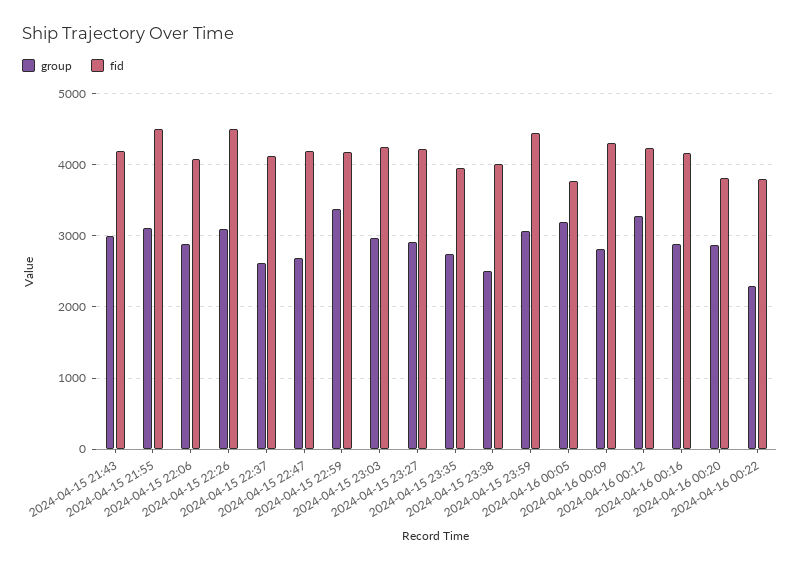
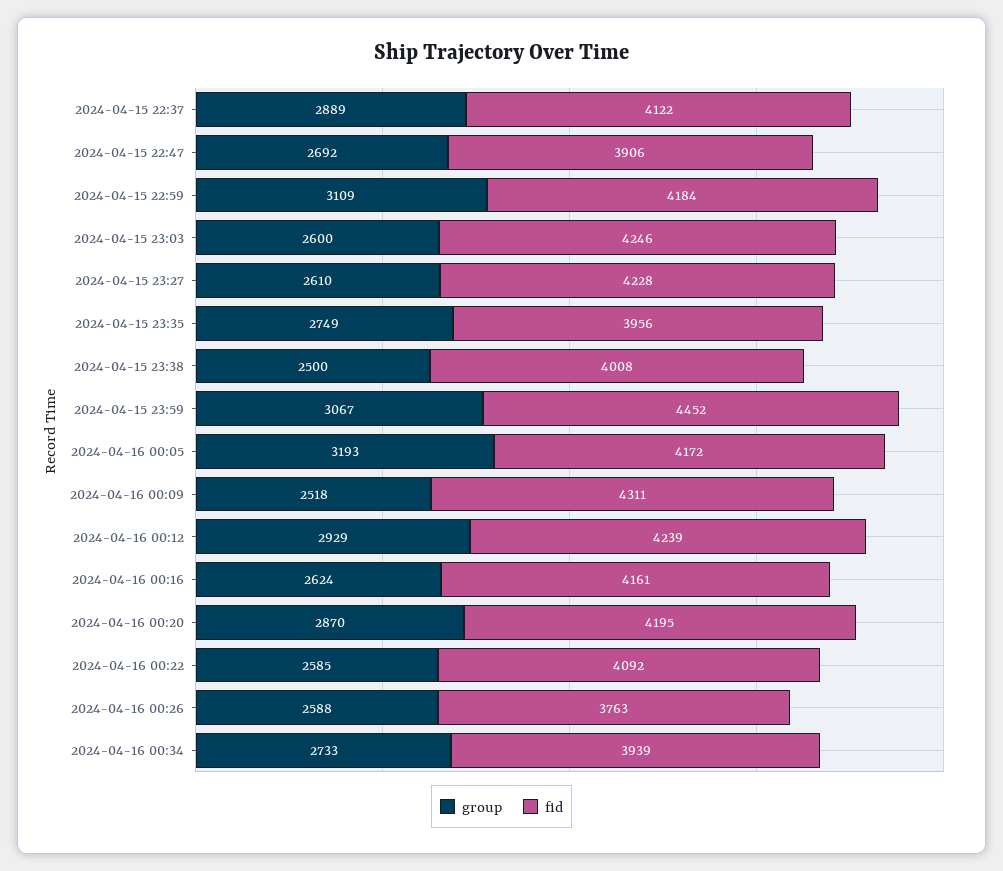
group, 2024-04-15 21:43: 3000 -> none
fid, 2024-04-15 21:43: 4200 -> none
group, 2024-04-15 21:55: 3100 -> none
fid, 2024-04-15 21:55: 4500 -> none
group, 2024-04-15 22:06: 2900 -> none
fid, 2024-04-15 22:06: 4100 -> none
group, 2024-04-15 22:26: 3100 -> none
fid, 2024-04-15 22:26: 4500 -> none
group, 2024-04-15 22:37: 2600 -> 2889
fid, 2024-04-15 22:47: 4200 -> 3906
group, 2024-04-15 22:59: 3400 -> 3109
group, 2024-04-15 23:03: 3000 -> 2600
group, 2024-04-15 23:27: 2900 -> 2610
fid, 2024-04-16 00:05: 3800 -> 4172
group, 2024-04-16 00:09: 2800 -> 2518
group, 2024-04-16 00:12: 3300 -> 2929
group, 2024-04-16 00:16: 2900 -> 2624
fid, 2024-04-16 00:20: 3800 -> 4195
group, 2024-04-16 00:22: 2300 -> 2585
fid, 2024-04-16 00:22: 3800 -> 4092
group, 2024-04-16 00:26: none -> 2588
fid, 2024-04-16 00:26: none -> 3763
group, 2024-04-16 00:34: none -> 2733
fid, 2024-04-16 00:34: none -> 3939

